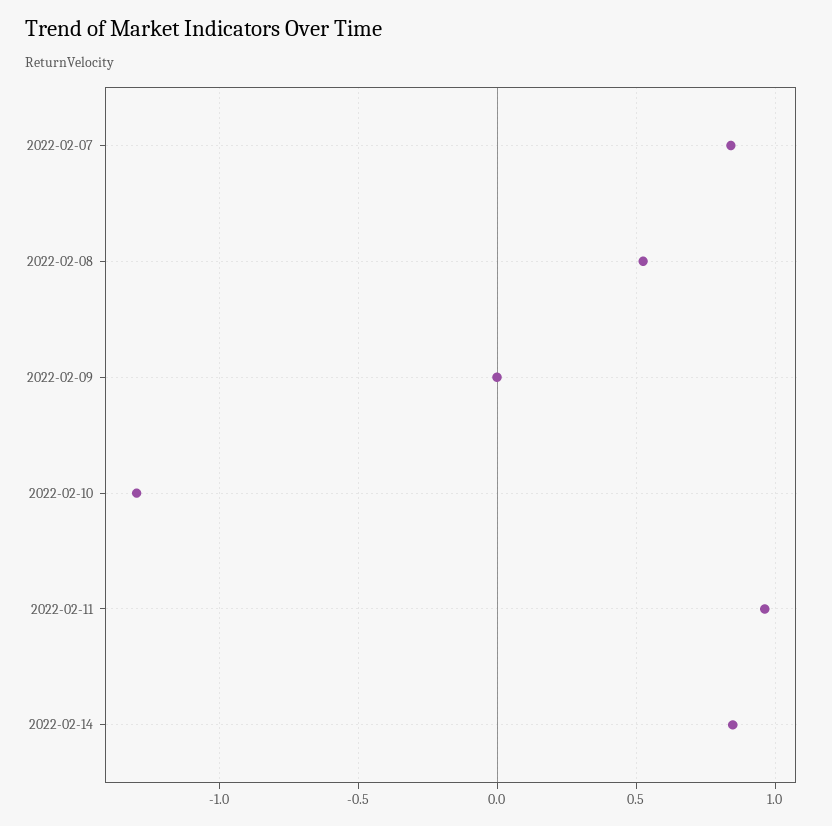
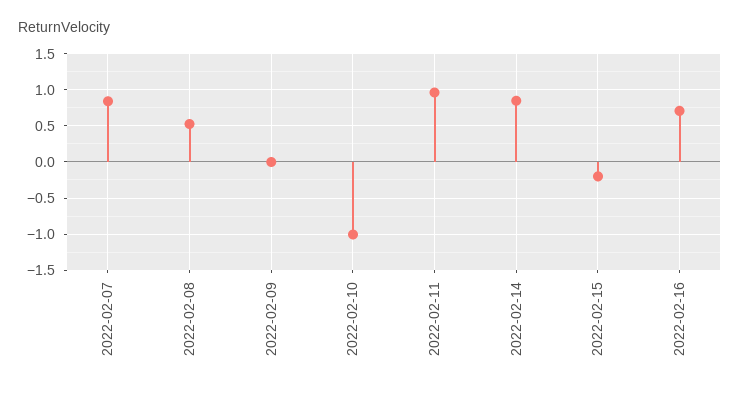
2022-02-10: -1.3 -> -1
2022-02-15: none -> -0.2
2022-02-16: none -> 0.7

